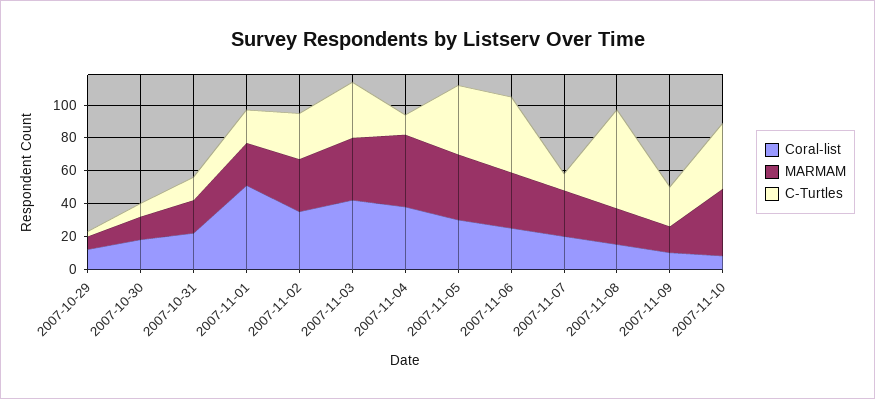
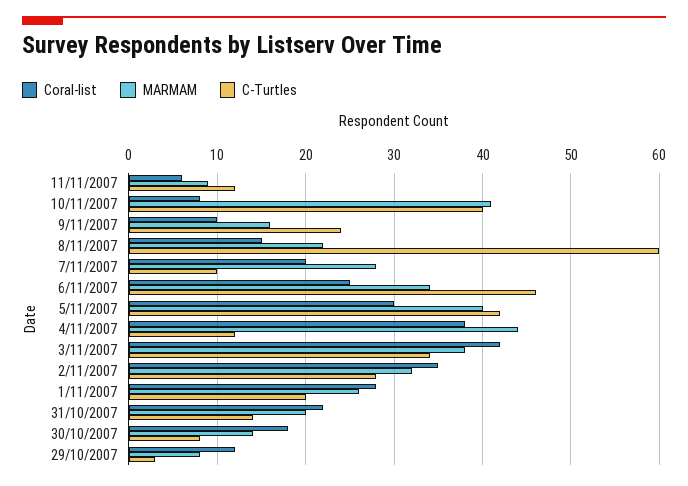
Coral-list, 2007-11-01: 50 -> 28
Coral-list, 11/11/2007: none -> 6
MARMAM, 11/11/2007: none -> 9
C-Turtles, 11/11/2007: none -> 12

